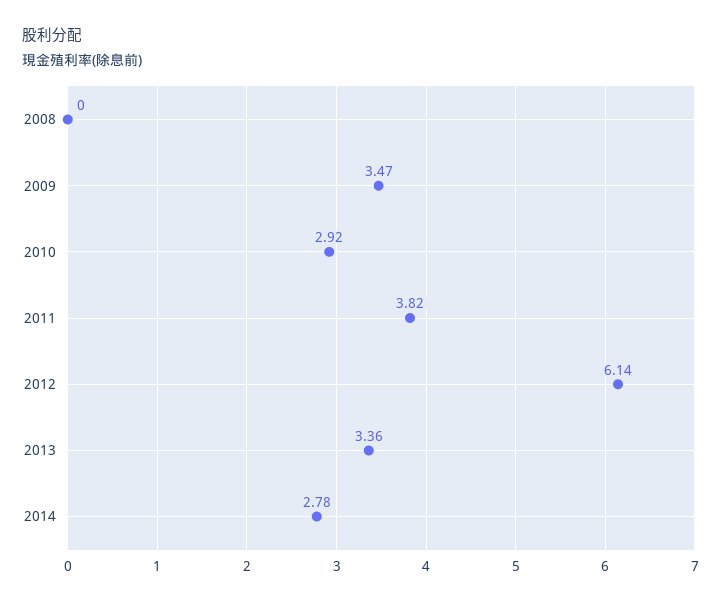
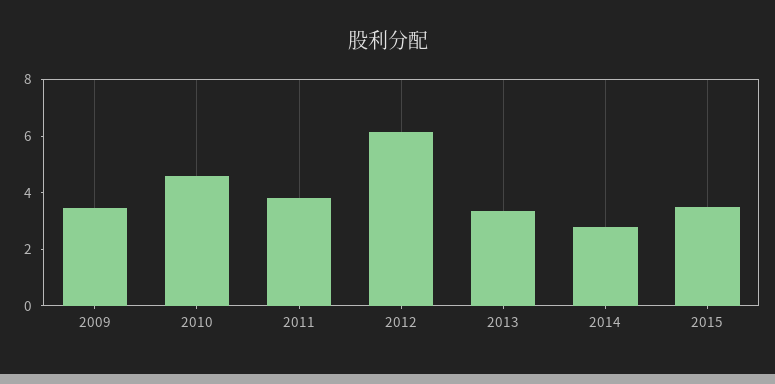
2008: 0 -> none
2010: 2.92 -> 4.5
2015: none -> 3.5

